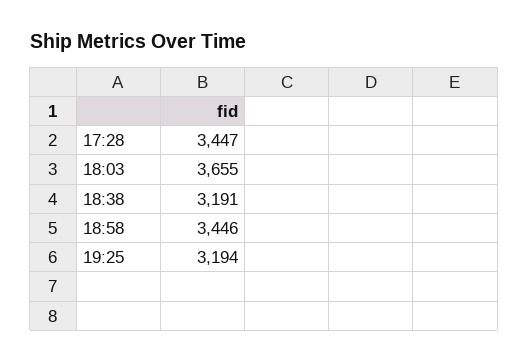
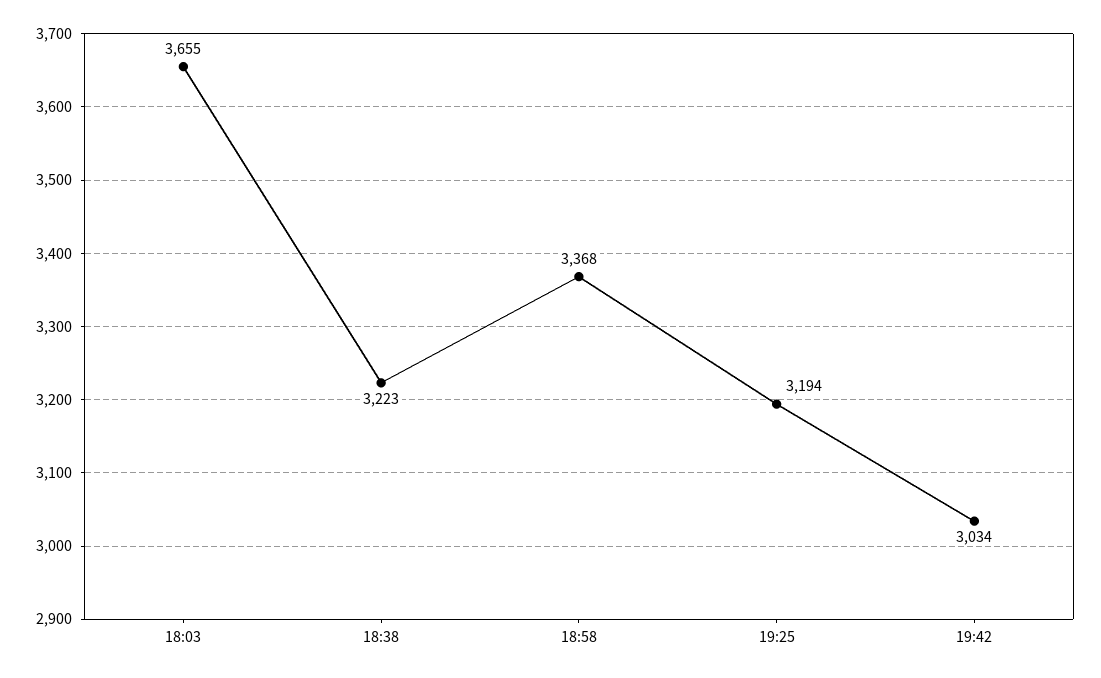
17:28: 3447 -> none
18:38: 3191 -> 3223
18:58: 3446 -> 3368
19:42: none -> 3034

